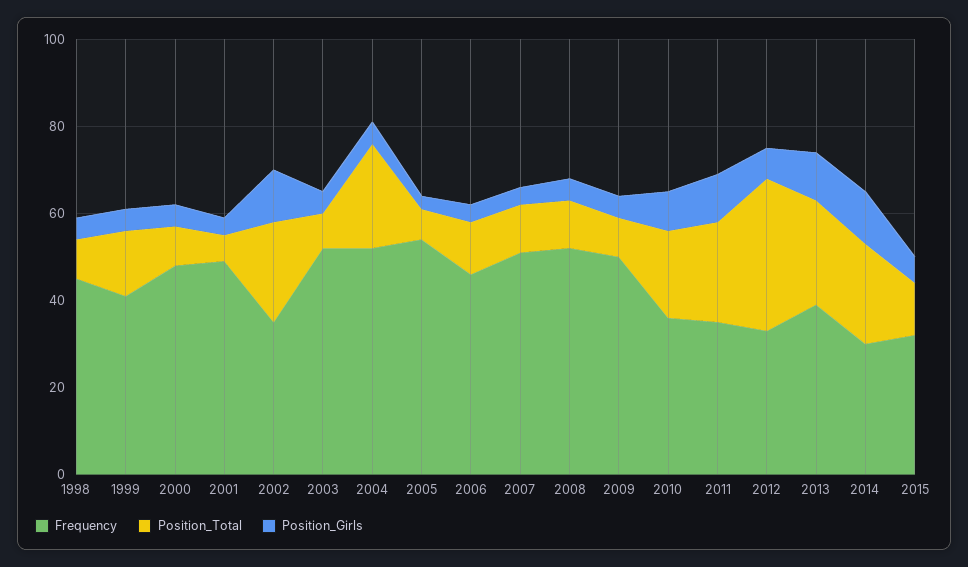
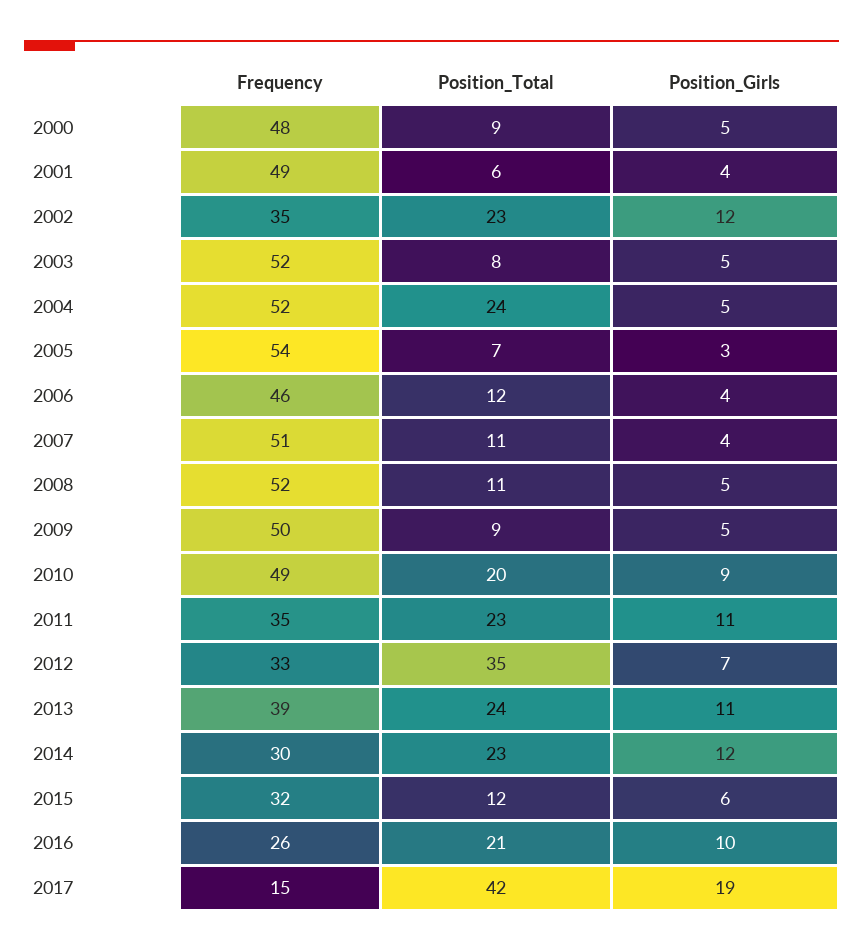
Frequency, 1998: 45 -> none
Position_Total, 1998: 10 -> none
Position_Girls, 1998: 5 -> none
Frequency, 1999: 40 -> none
Position_Total, 1999: 15 -> none
Position_Girls, 1999: 5 -> none
Frequency, 2010: 35 -> 49
Frequency, 2016: none -> 26
Position_Total, 2016: none -> 21
Position_Girls, 2016: none -> 10
Frequency, 2017: none -> 15
Position_Total, 2017: none -> 42
Position_Girls, 2017: none -> 19

